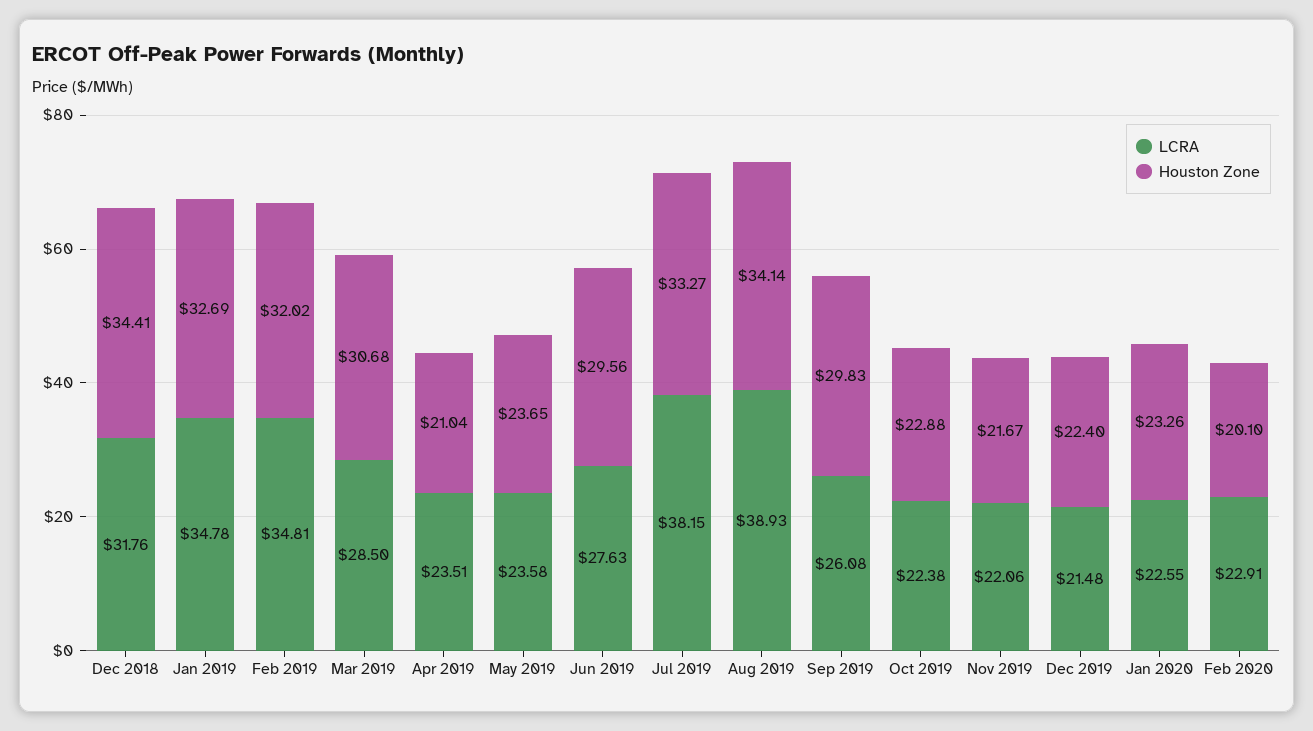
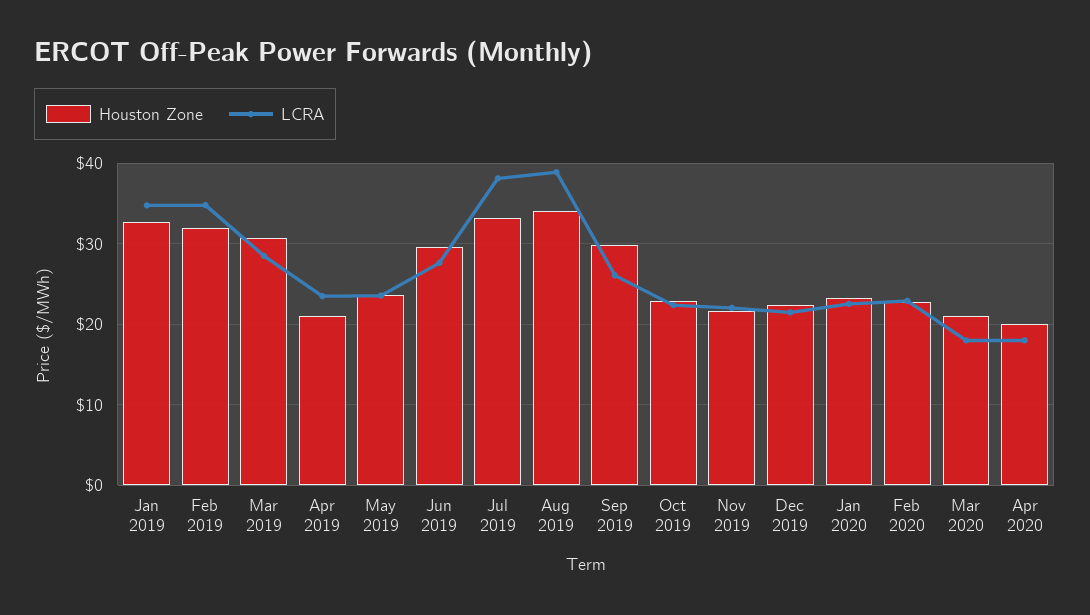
LCRA, Dec 2018: 31.76 -> none
Houston Zone, Dec 2018: 34.41 -> none
Houston Zone, Feb 2020: 20.1 -> 23
Houston Zone, Mar 2020: none -> 21
LCRA, Mar 2020: none -> 18
Houston Zone, Apr 2020: none -> 20
LCRA, Apr 2020: none -> 18

